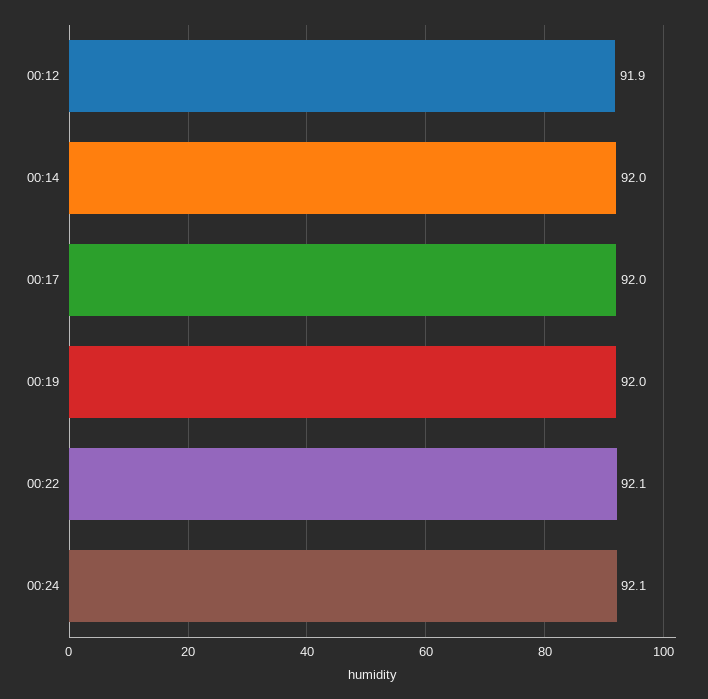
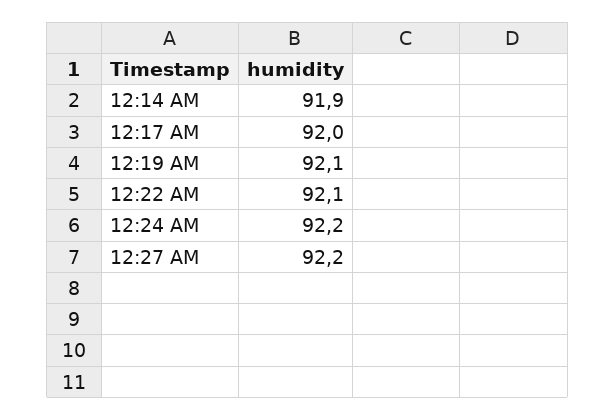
00:12: 91.9 -> none
00:14: 92 -> 91.9
00:19: 92 -> 92.1
00:24: 92.1 -> 92.2
12:27 AM: none -> 92.2

